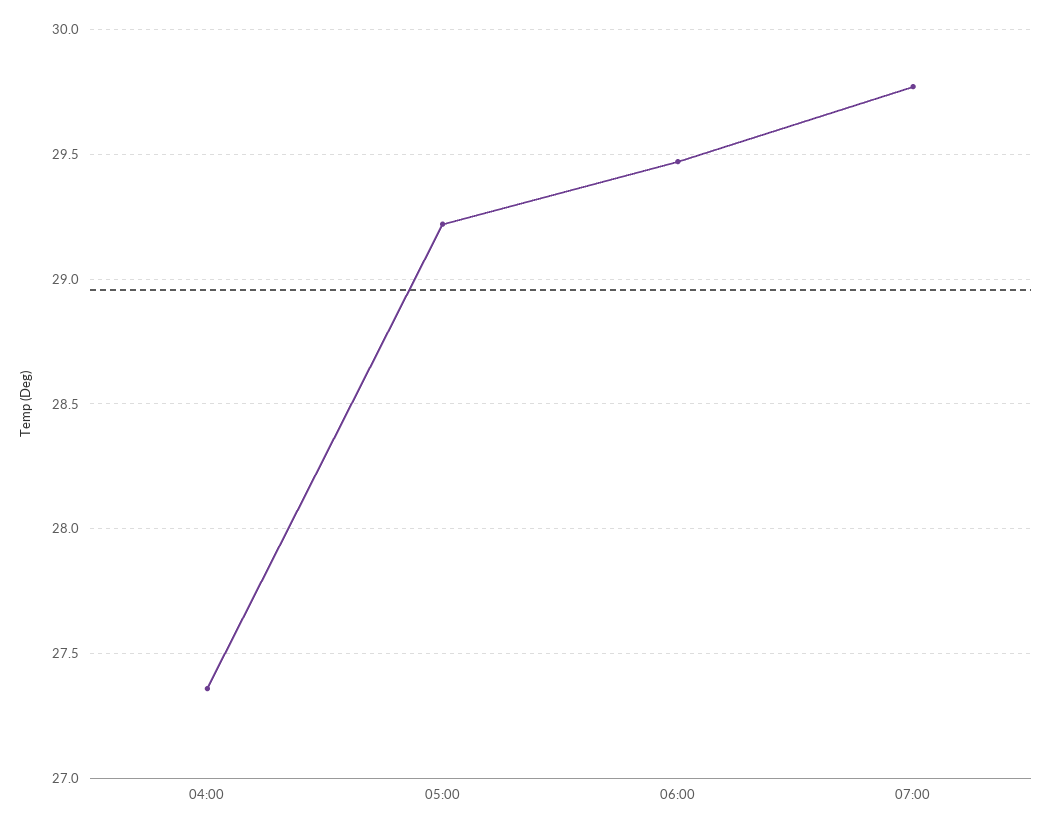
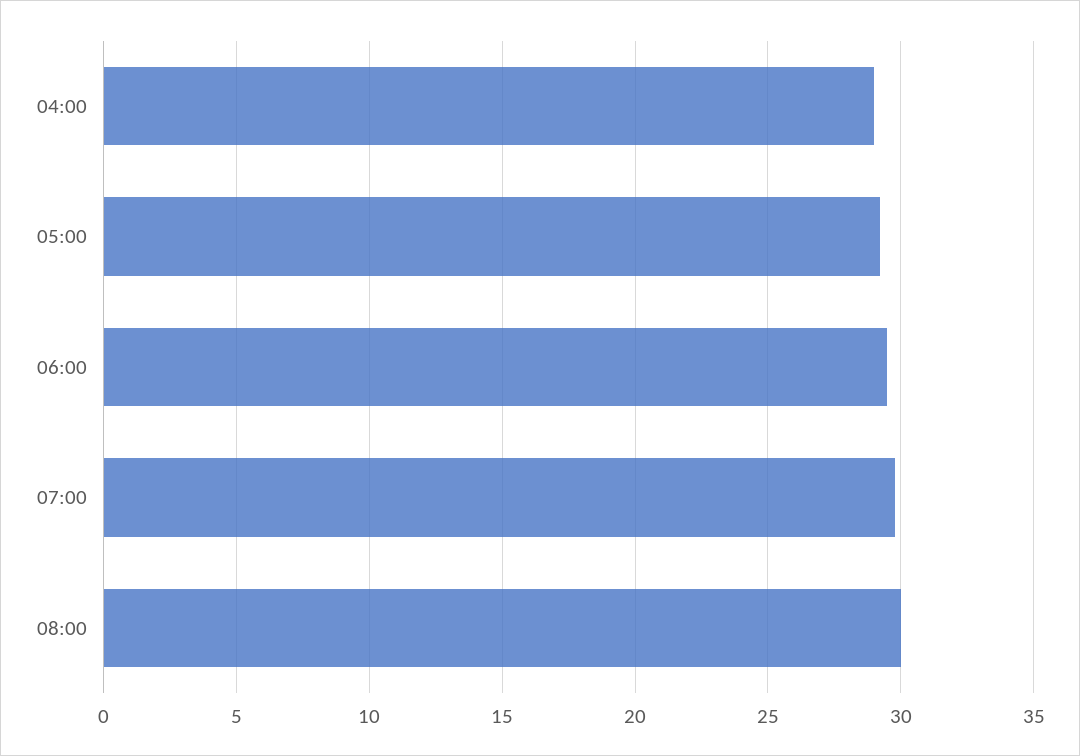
04:00: 27.35 -> 29
08:00: none -> 30

